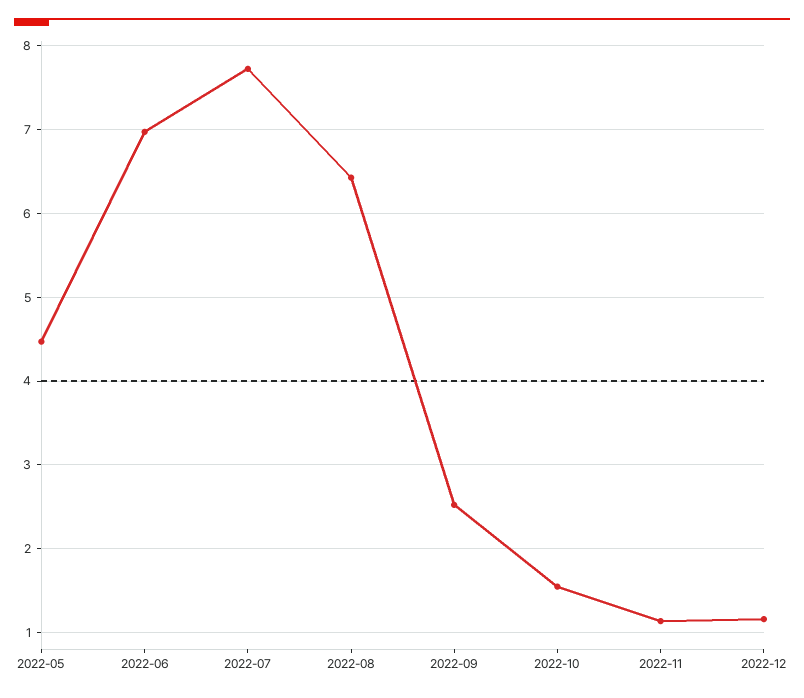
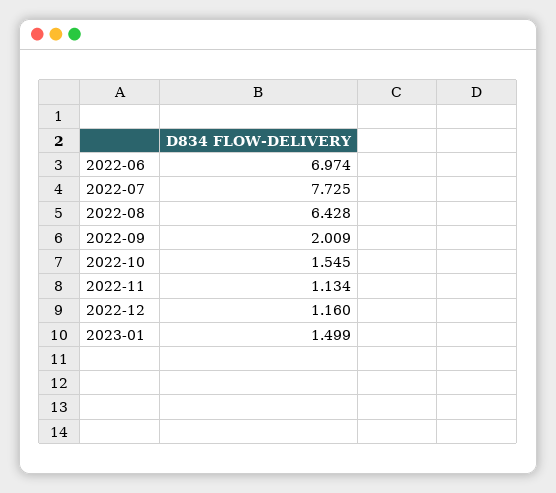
2022-05: 4.5 -> none
2022-09: 2.5 -> 2.009
2023-01: none -> 1.499

